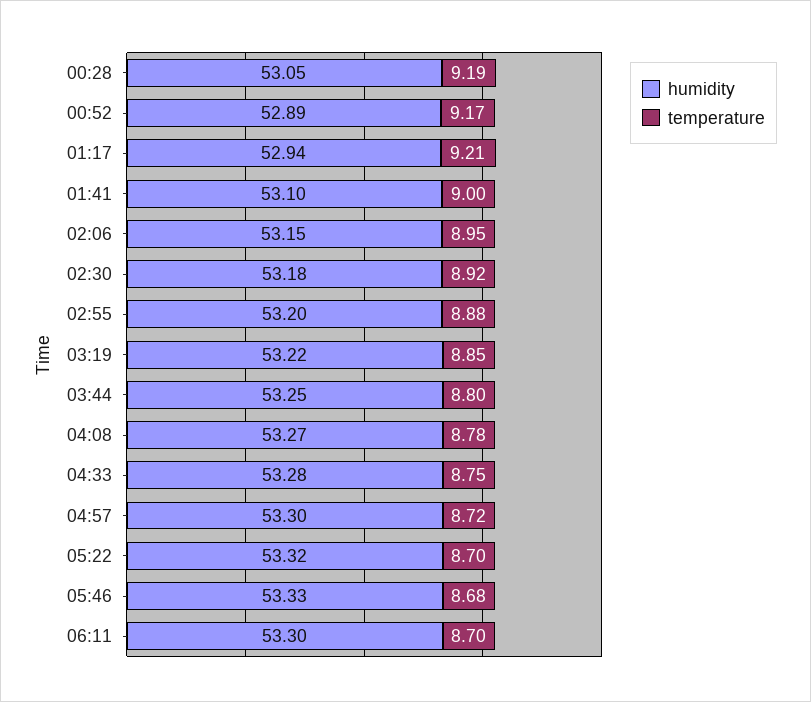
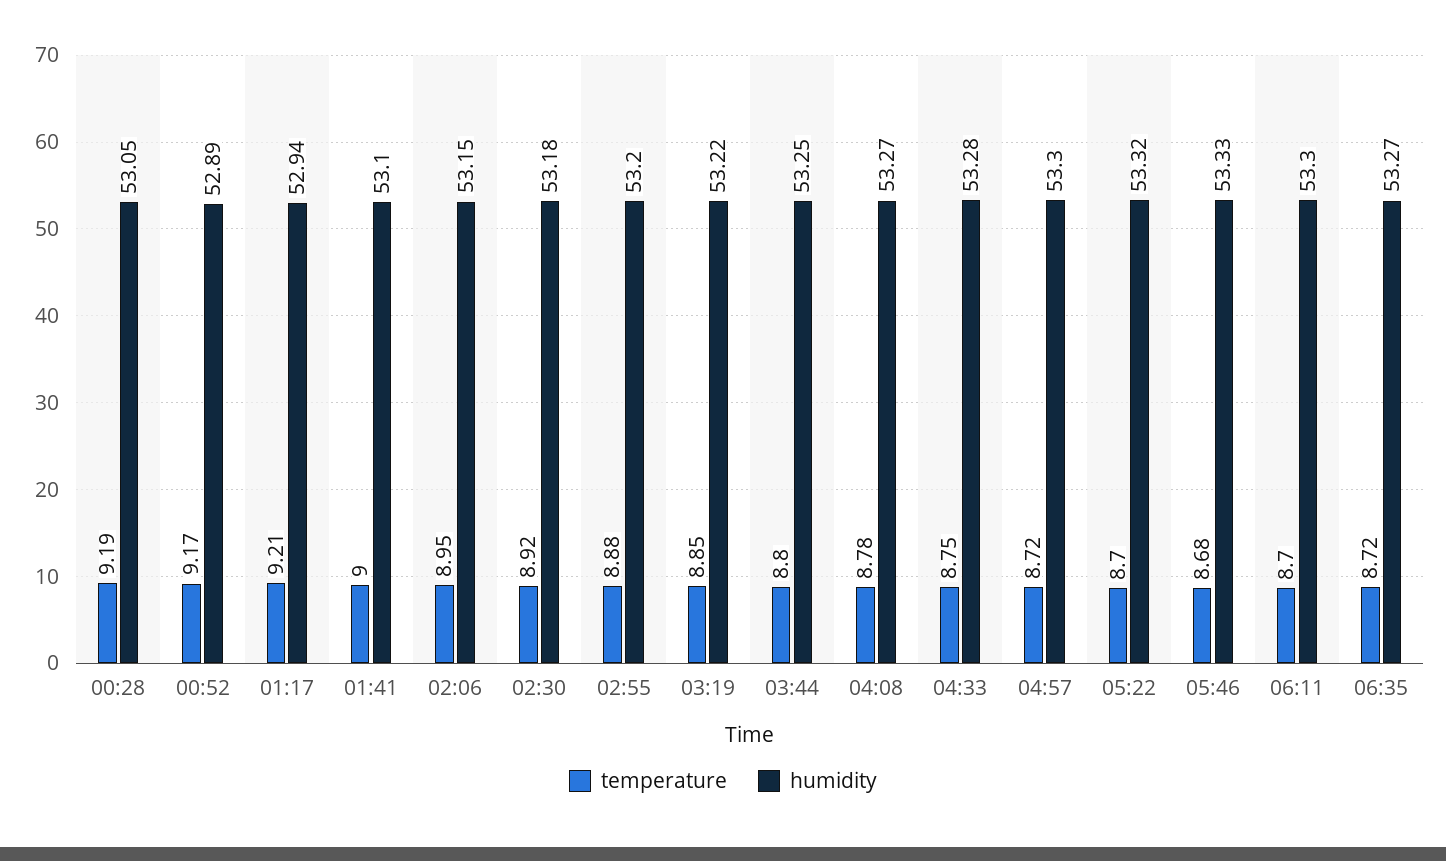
temperature, 06:35: none -> 8.72
humidity, 06:35: none -> 53.27

